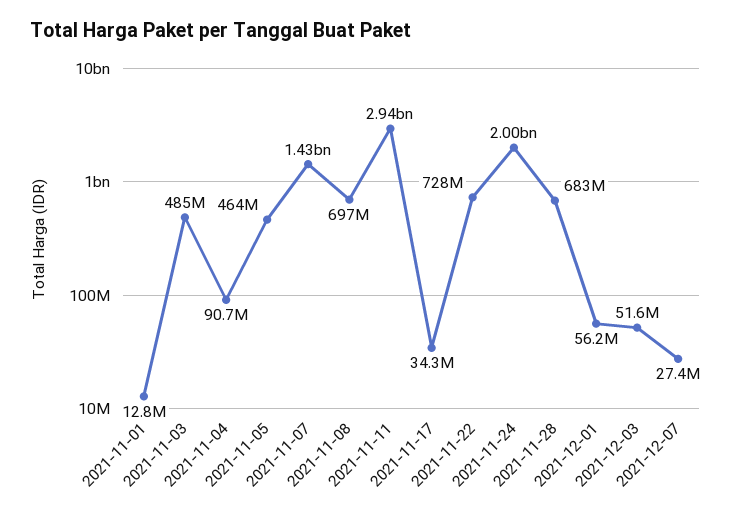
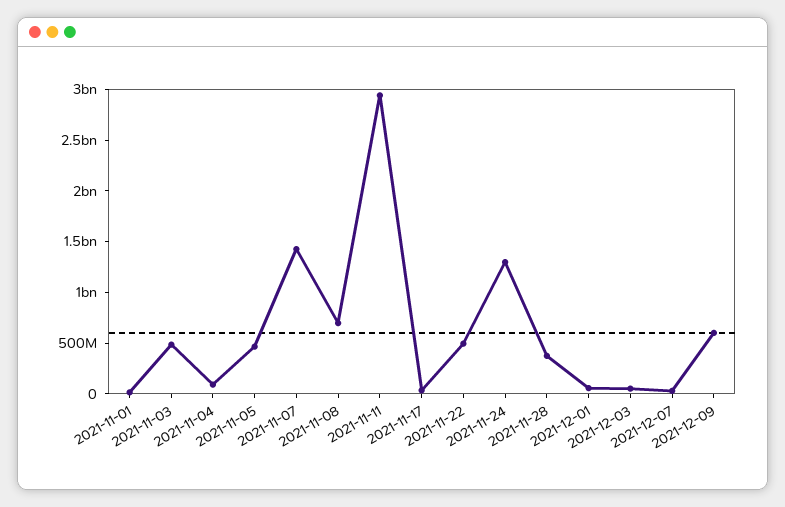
2021-11-22: 728000000 -> 500000000
2021-11-24: 2000000000 -> 1300000000
2021-11-28: 683000000 -> 400000000
2021-12-09: none -> 600000000

